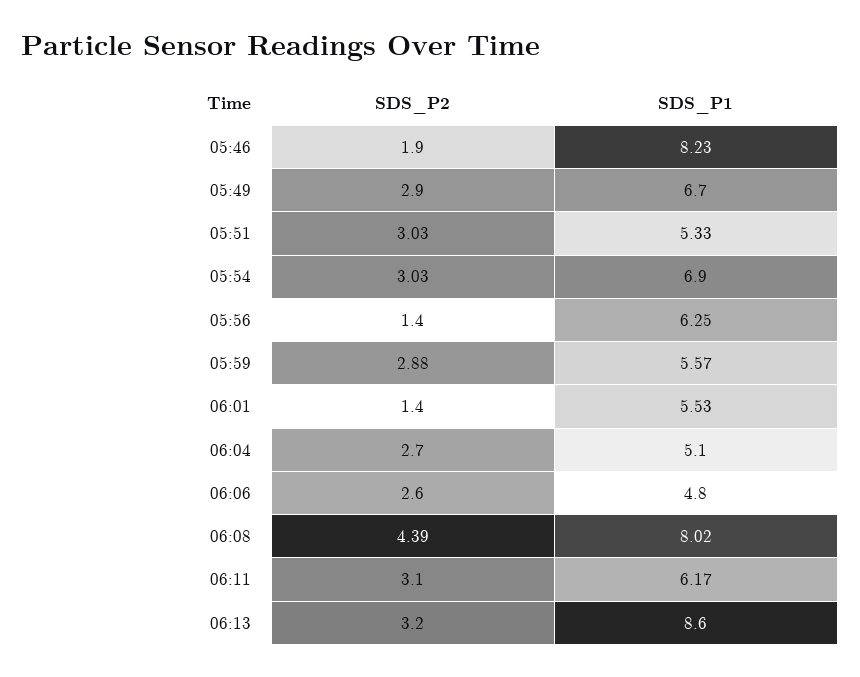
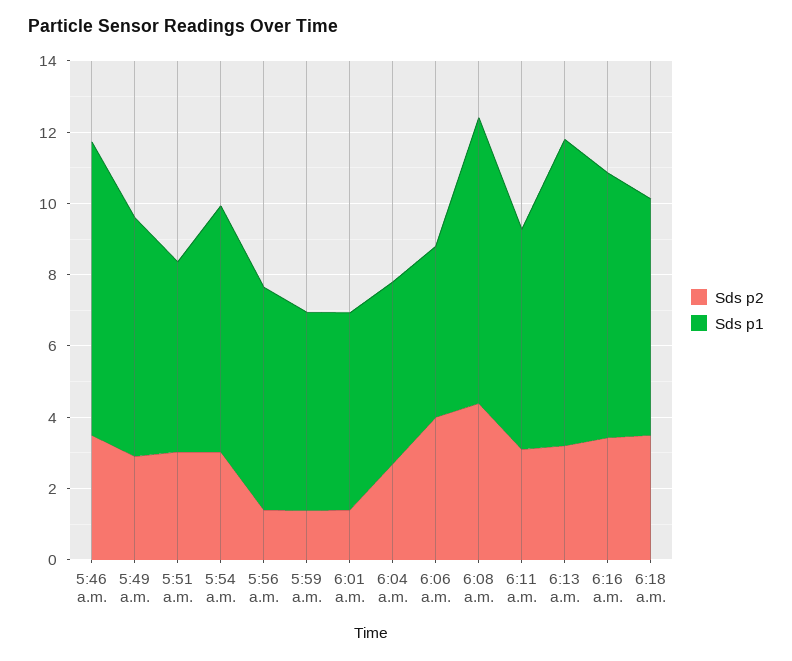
SDS_P2, 05:46: 1.9 -> 3.5
SDS_P2, 05:59: 2.88 -> 1.5
SDS_P2, 06:06: 2.6 -> 4
SDS_P2, 6:16 a.m.: none -> 3.5
SDS_P1, 6:16 a.m.: none -> 7.5
SDS_P2, 6:18 a.m.: none -> 3.5
SDS_P1, 6:18 a.m.: none -> 6.5

